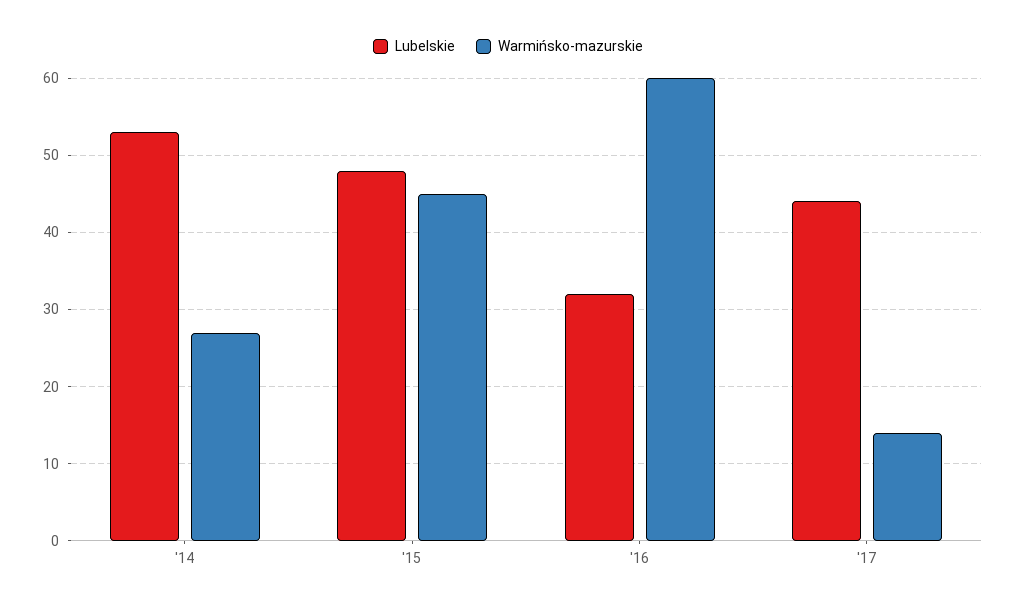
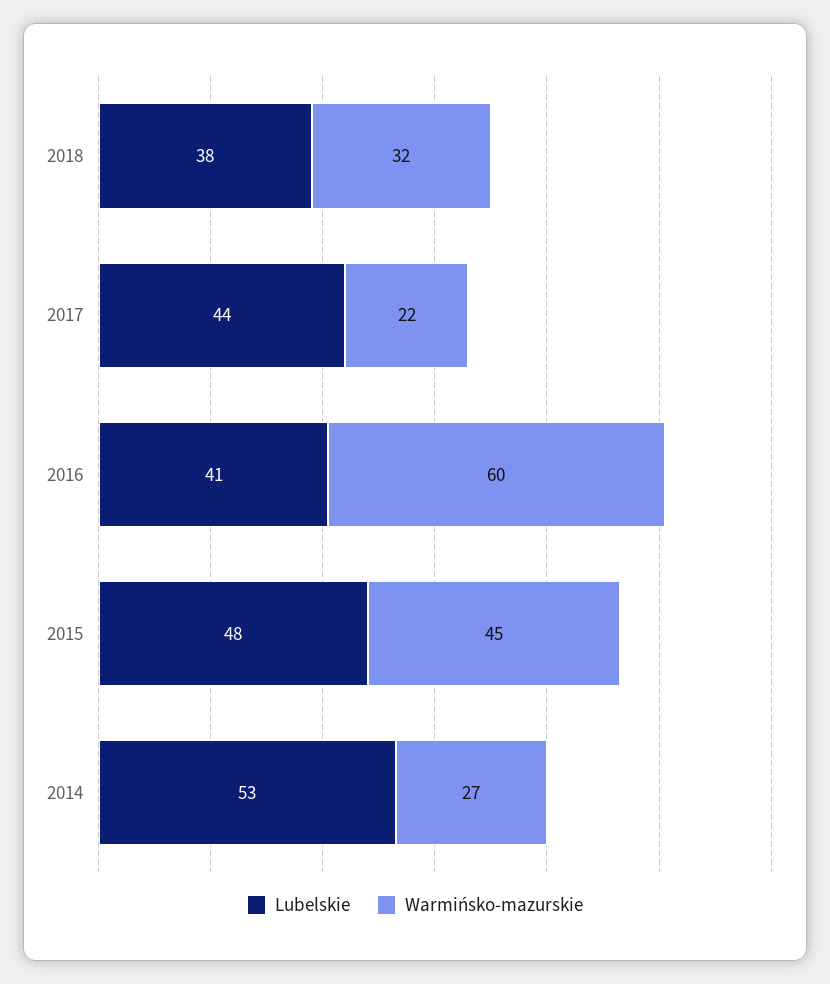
Lubelskie, '16: 32 -> 41
Warmińsko-mazurskie, '17: 14 -> 22
Lubelskie, 2018: none -> 38
Warmińsko-mazurskie, 2018: none -> 32

